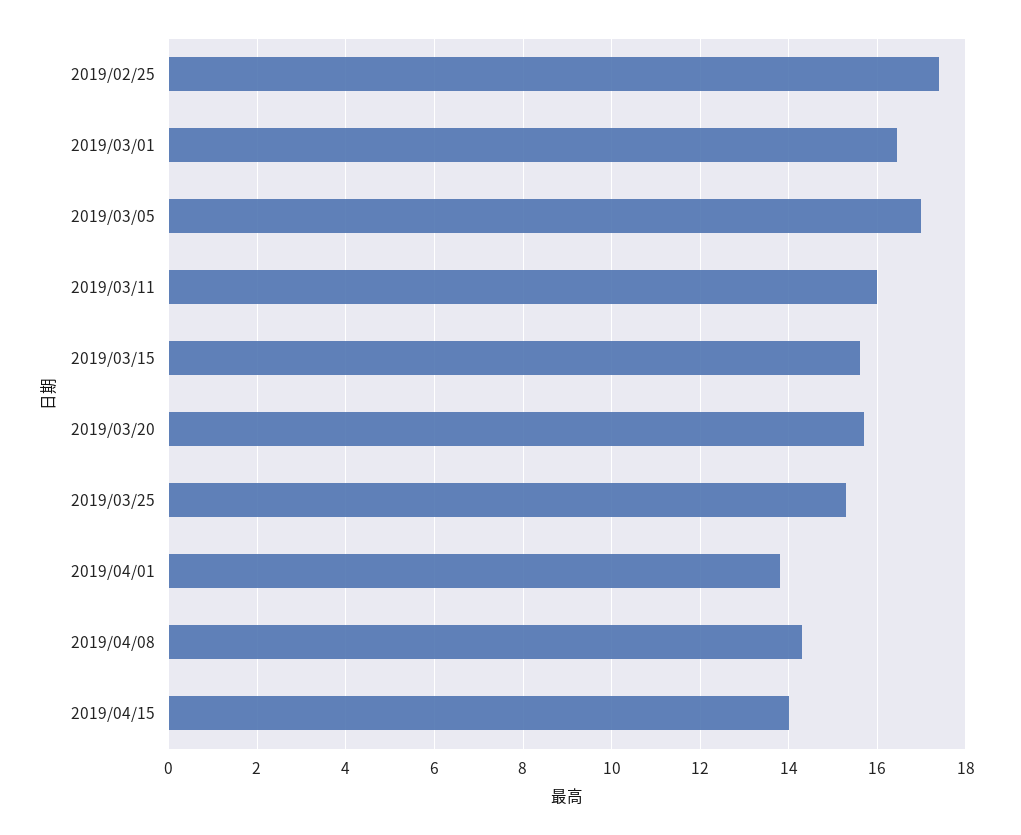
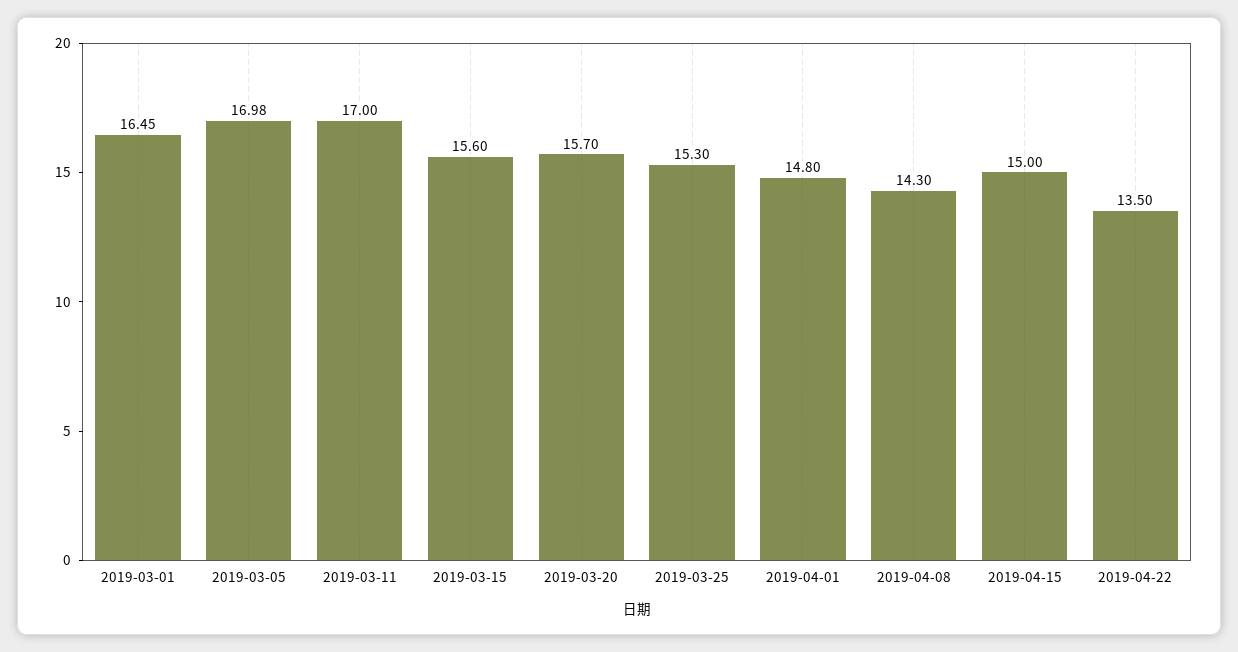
2019/02/25: 17.4 -> none
2019/03/11: 16 -> 17
2019/04/01: 13.8 -> 14.8
2019/04/15: 14 -> 15
2019-04-22: none -> 13.5

